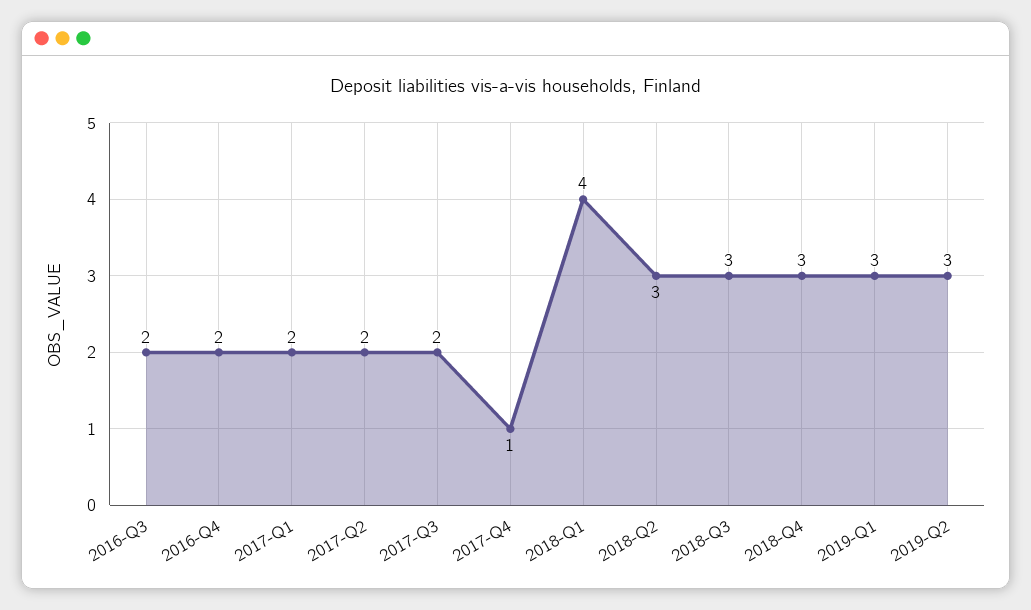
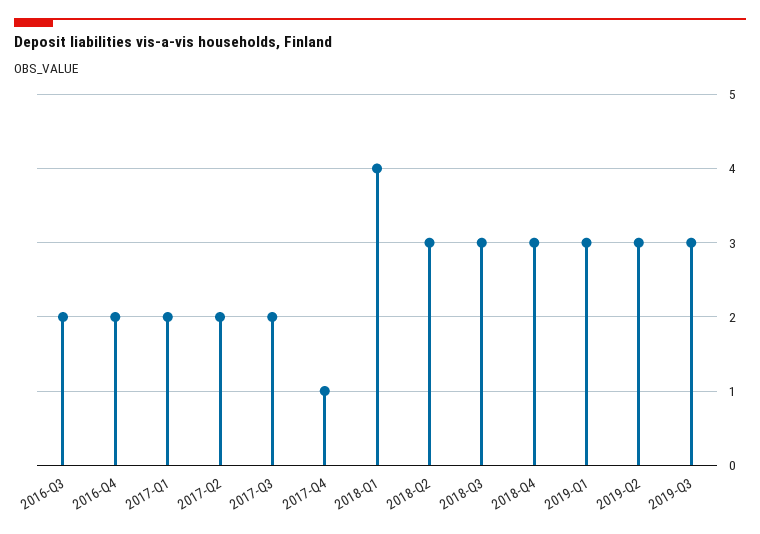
2019-Q3: none -> 3

